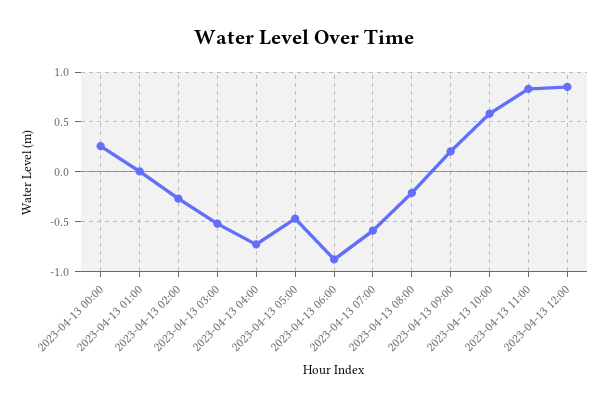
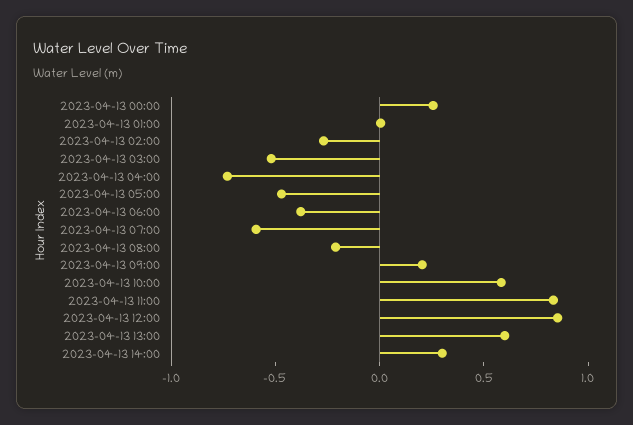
2023-04-13 06:00: -0.9 -> -0.4
2023-04-13 13:00: none -> 0.6
2023-04-13 14:00: none -> 0.3

